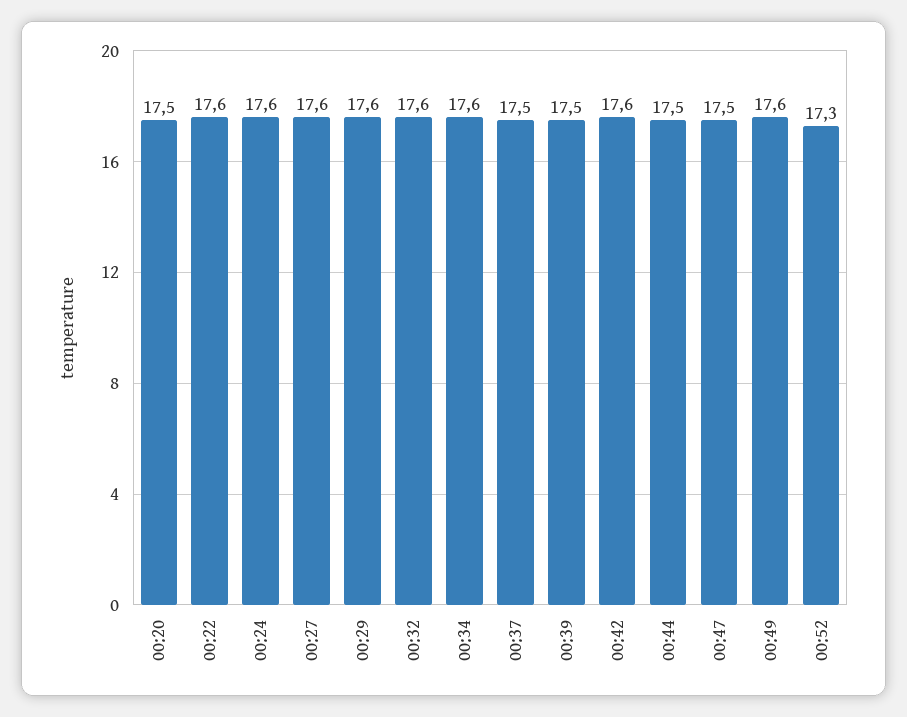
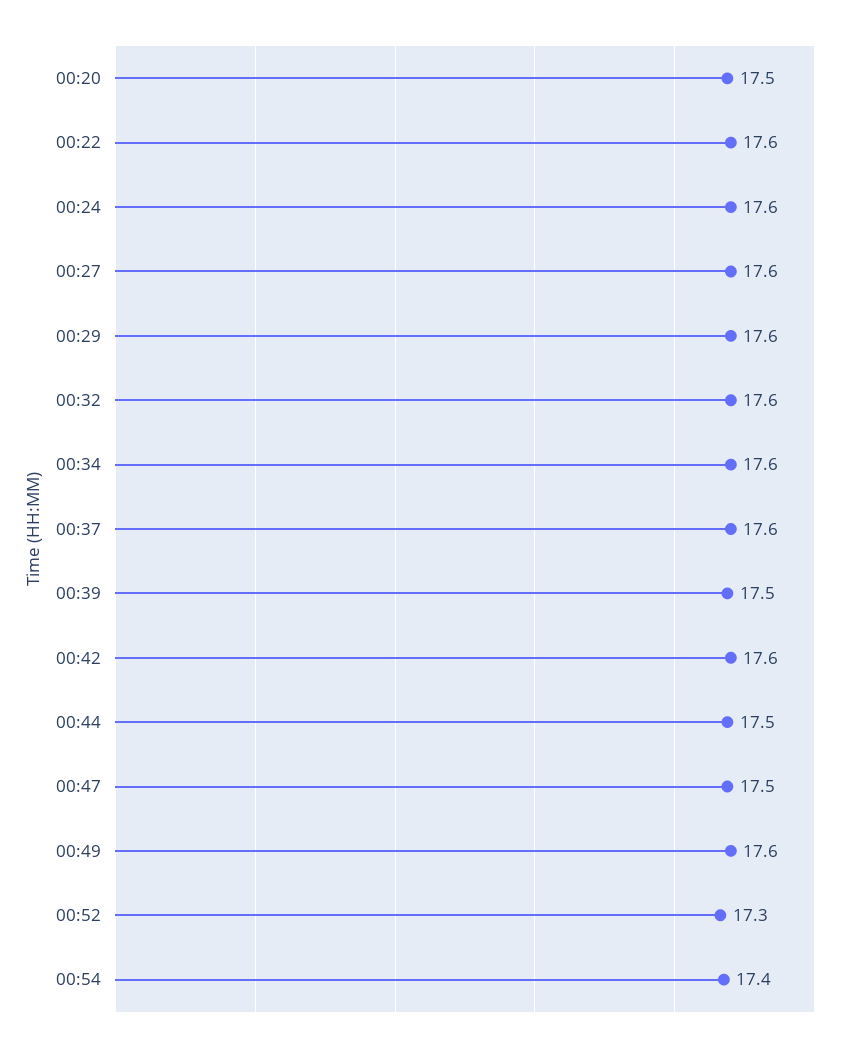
00:37: 17.5 -> 17.6
00:54: none -> 17.4

